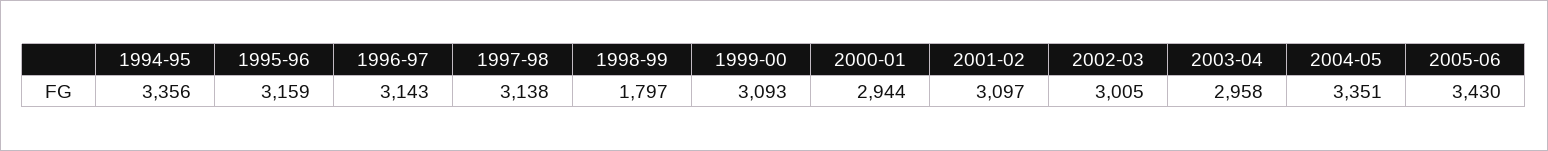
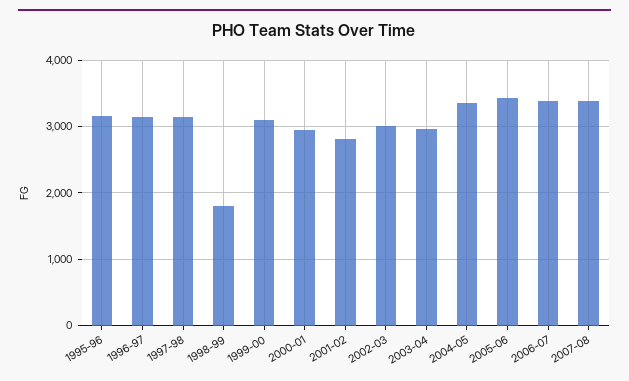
1994-95: 3356 -> none
2001-02: 3097 -> 2800
2006-07: none -> 3400
2007-08: none -> 3400

